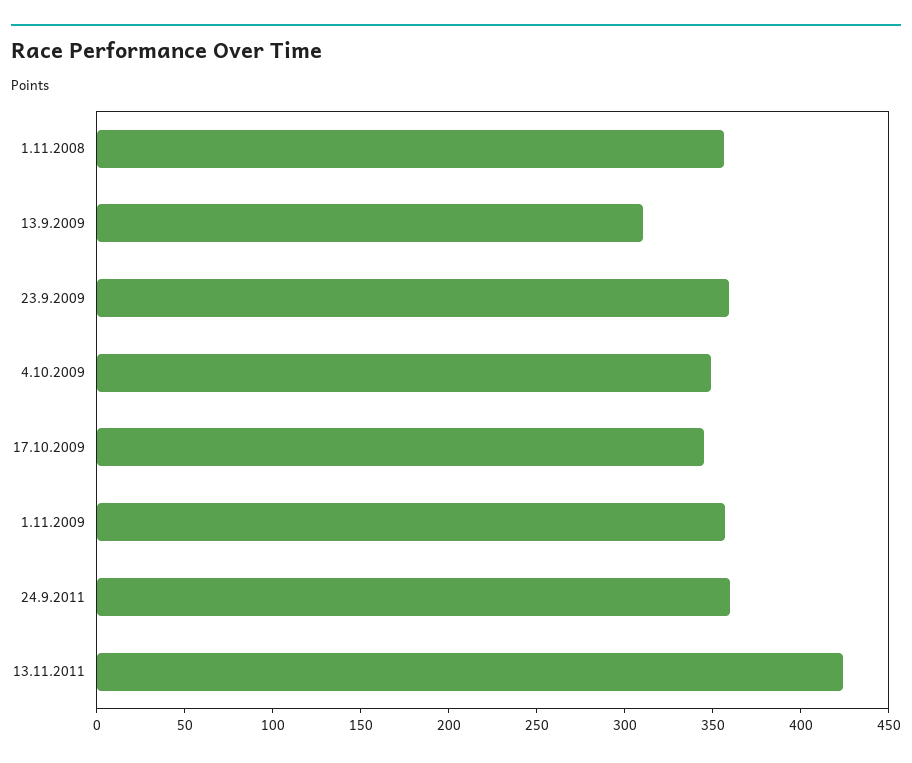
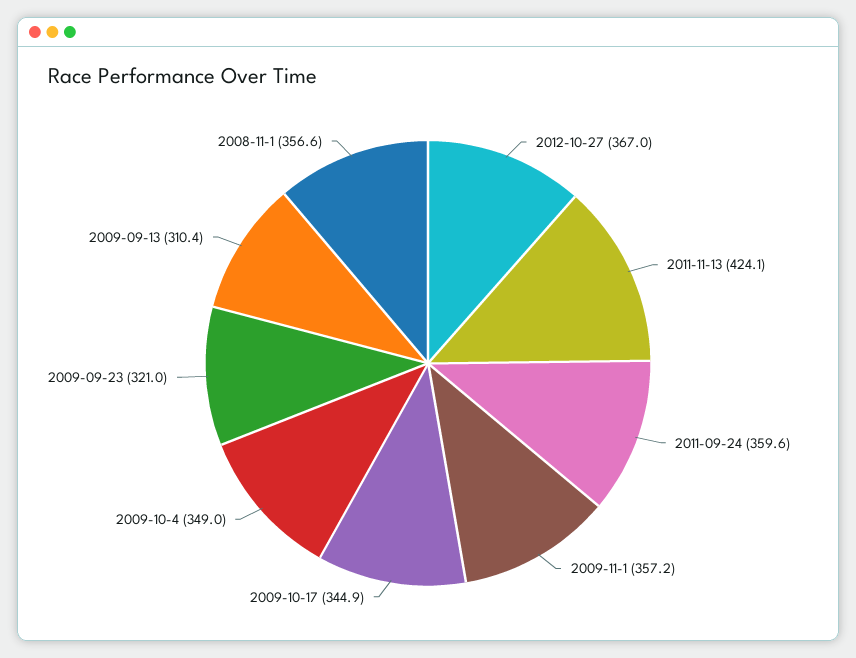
23.9.2009: 360 -> 321
2012-10-27: none -> 367

